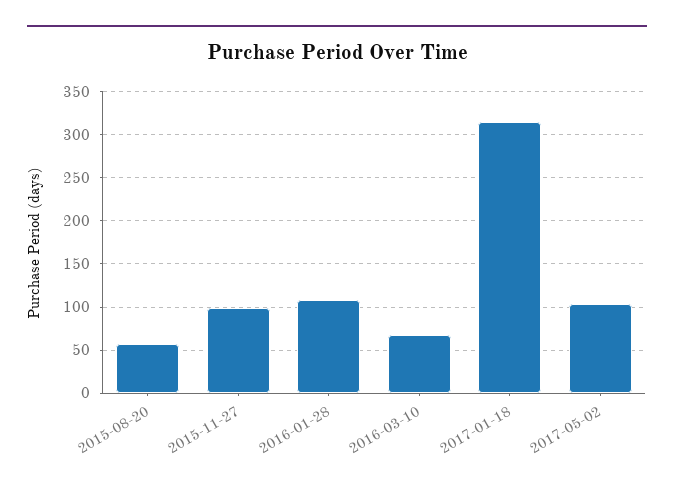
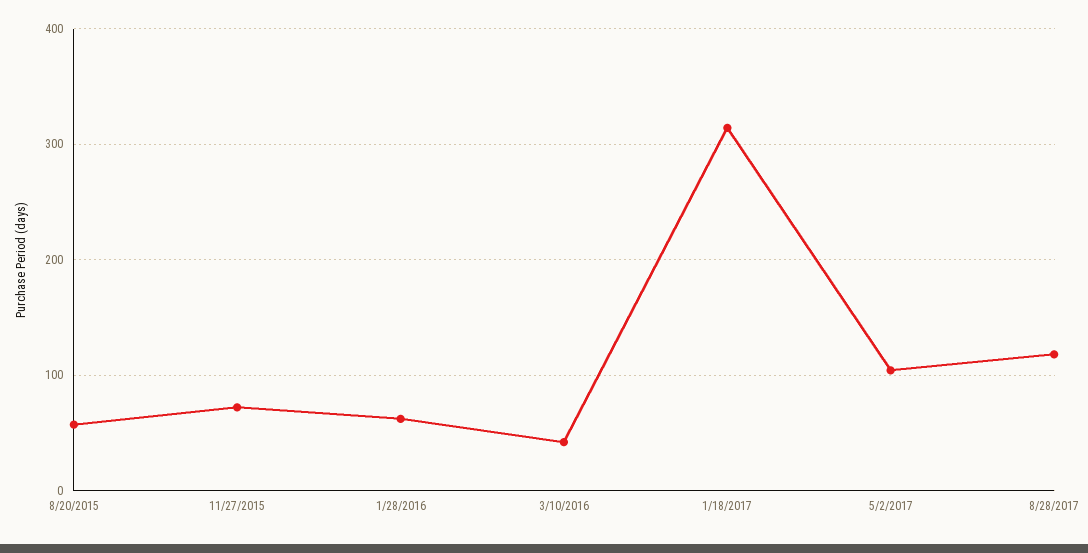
2015-11-27: 100 -> 70
2016-01-28: 110 -> 60
2016-03-10: 70 -> 40
8/28/2017: none -> 120

